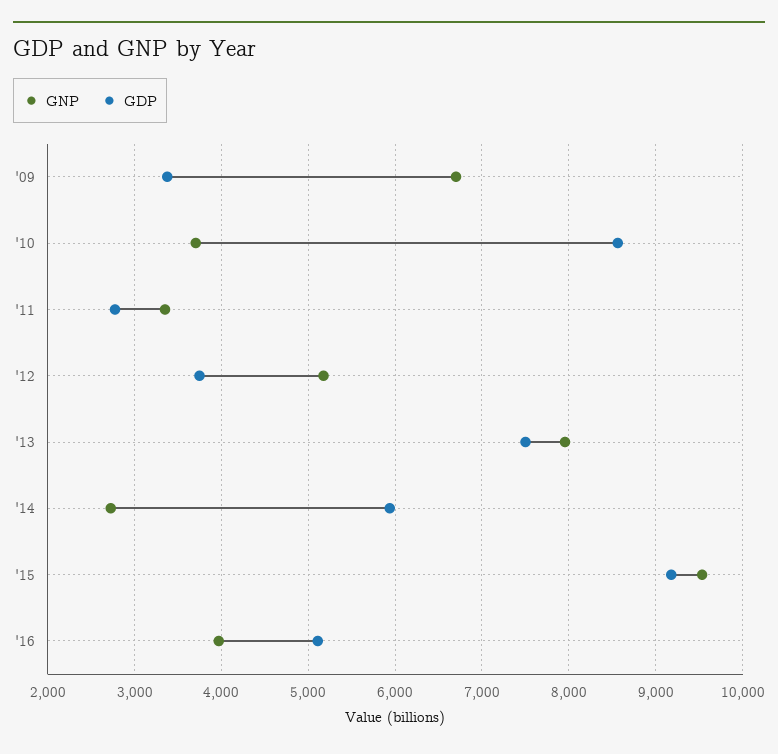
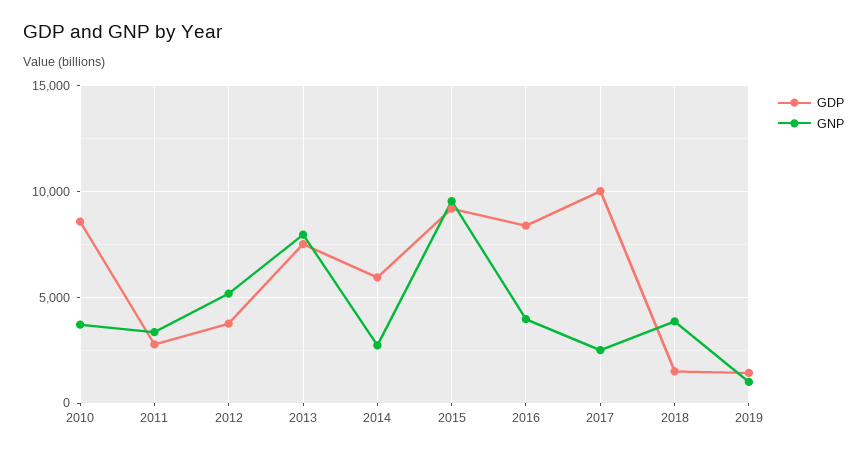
GNP, '09: 6700 -> none
GDP, '09: 3400 -> none
GDP, '16: 5100 -> 8500
GDP, 2017: none -> 10000
GNP, 2017: none -> 2500
GDP, 2018: none -> 1500
GNP, 2018: none -> 4000
GDP, 2019: none -> 1500
GNP, 2019: none -> 1000

